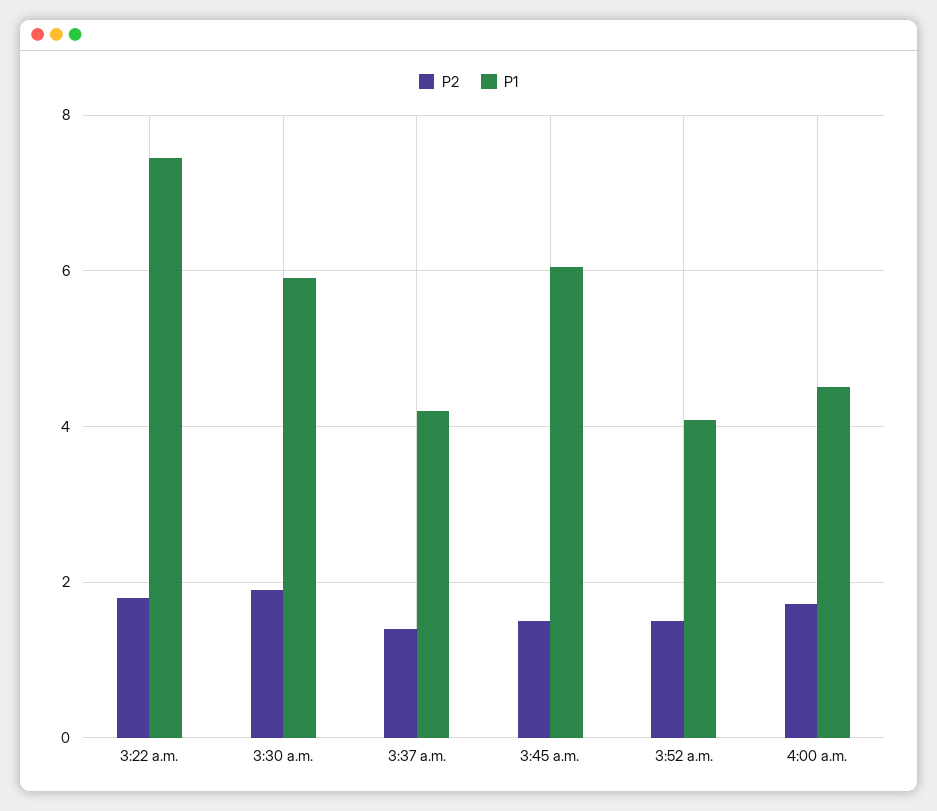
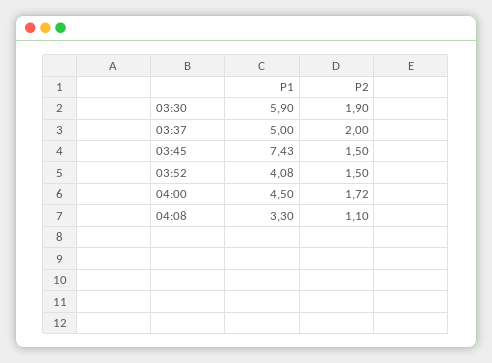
P2, 3:22 a.m.: 1.8 -> none
P1, 3:22 a.m.: 7.4 -> none
P2, 3:37 a.m.: 1.4 -> 2
P1, 3:37 a.m.: 4.2 -> 5
P1, 3:45 a.m.: 6 -> 7.43
P1, 04:08: none -> 3.3
P2, 04:08: none -> 1.1

